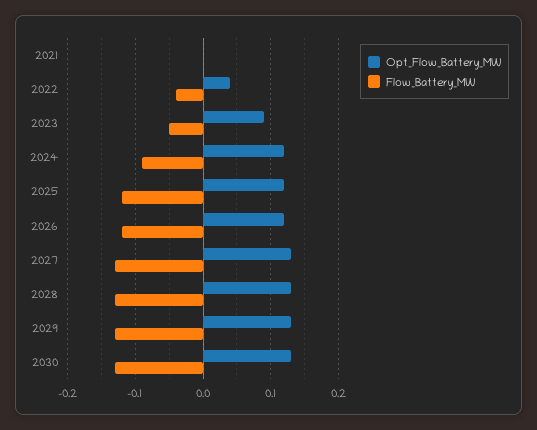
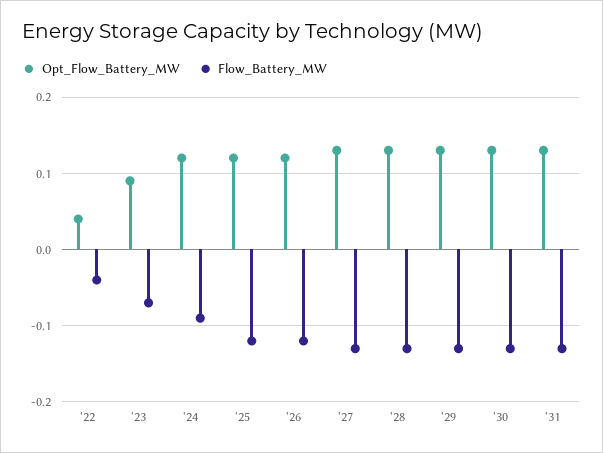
Opt_Flow_Battery_MW, 2021: 0 -> none
Flow_Battery_MW, 2021: 0 -> none
Flow_Battery_MW, 2023: -0.05 -> -0.07
Opt_Flow_Battery_MW, '31: none -> 0.13
Flow_Battery_MW, '31: none -> -0.13

